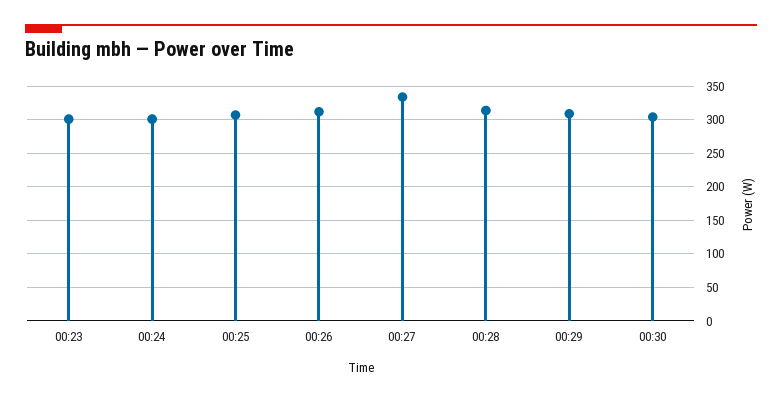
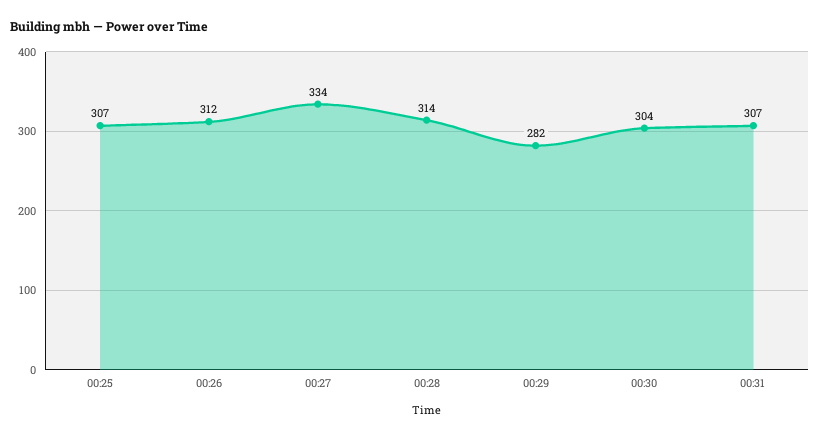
00:23: 300 -> none
00:24: 300 -> none
00:29: 310 -> 282
00:31: none -> 307

